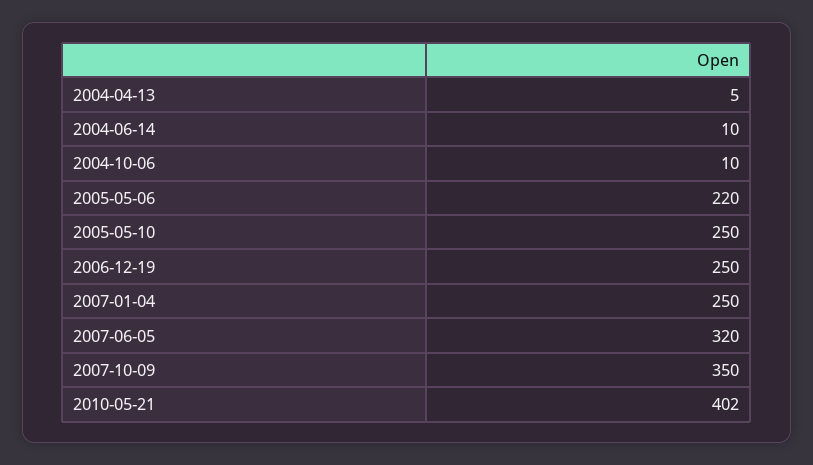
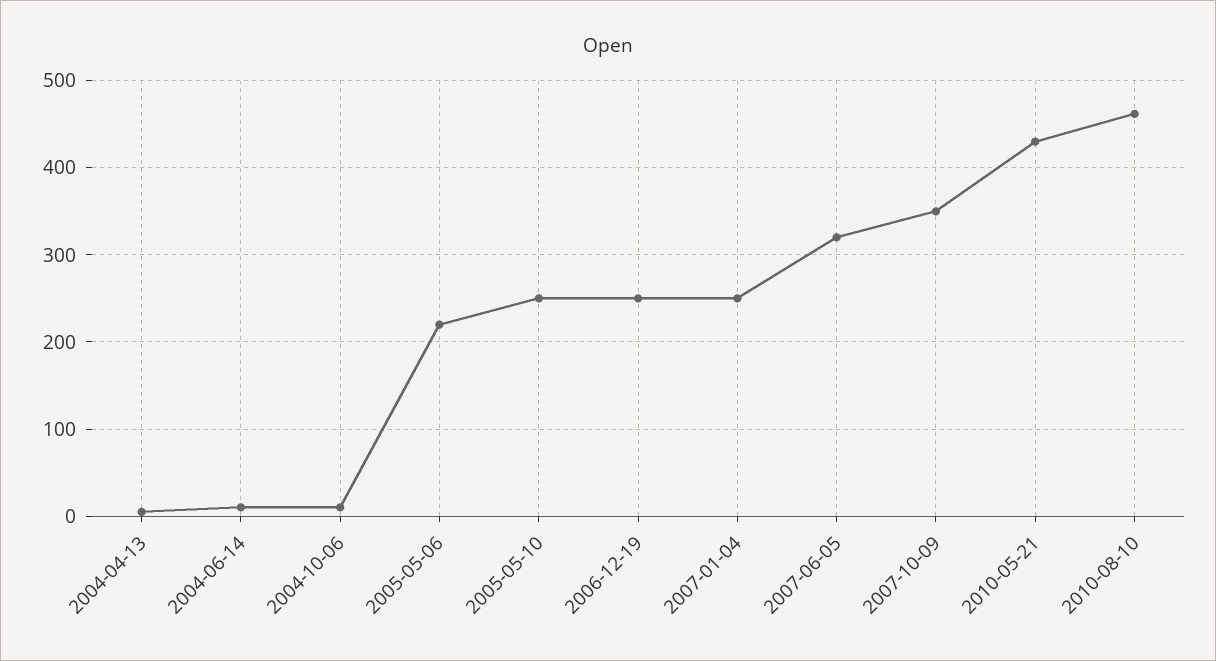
2010-05-21: 402 -> 430
2010-08-10: none -> 460

